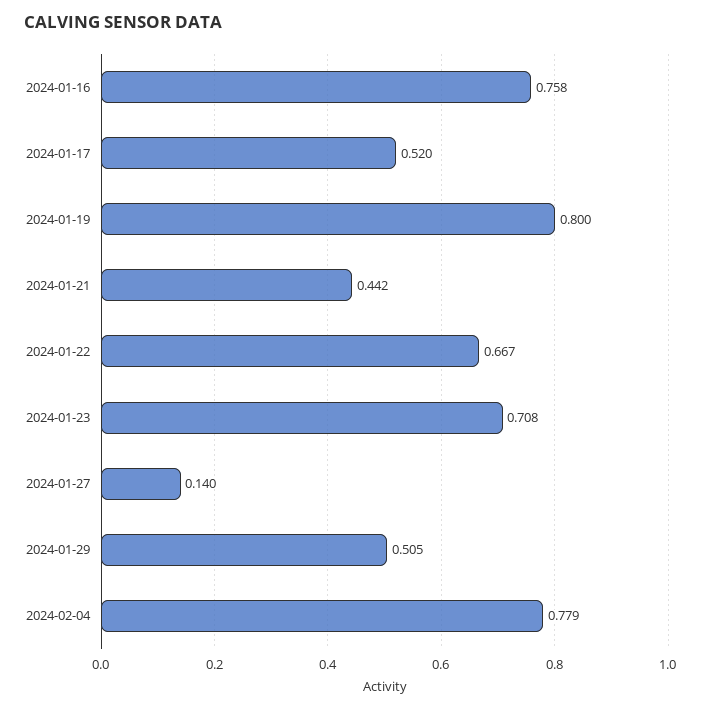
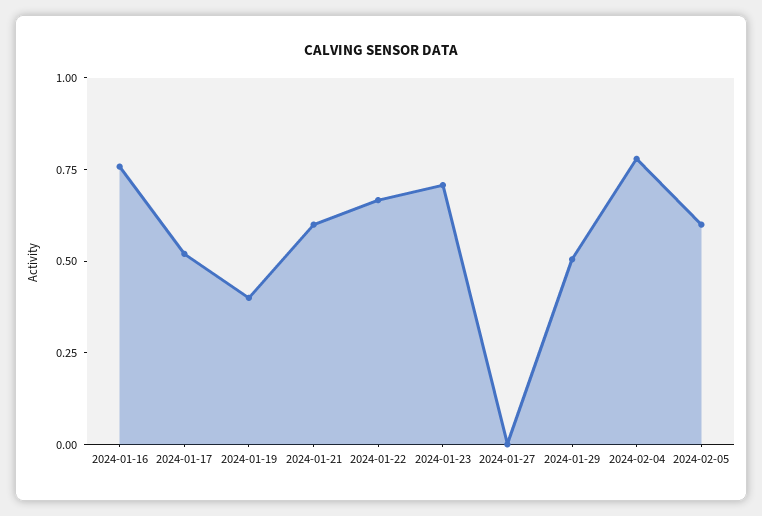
2024-01-19: 0.8 -> 0.4
2024-01-21: 0.442 -> 0.6
2024-01-27: 0.14 -> 0
2024-02-05: none -> 0.6

